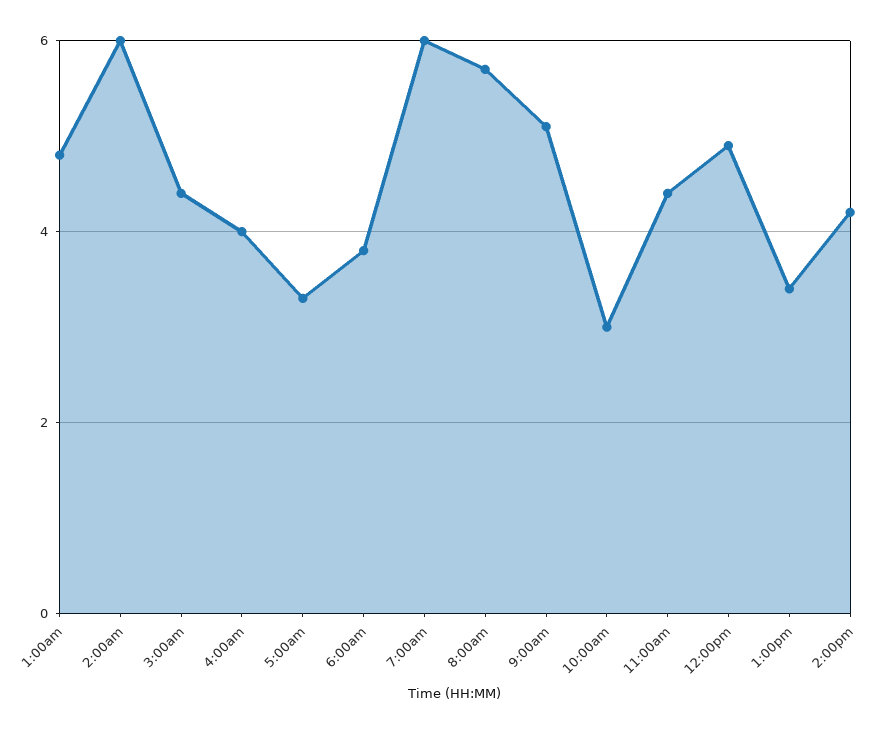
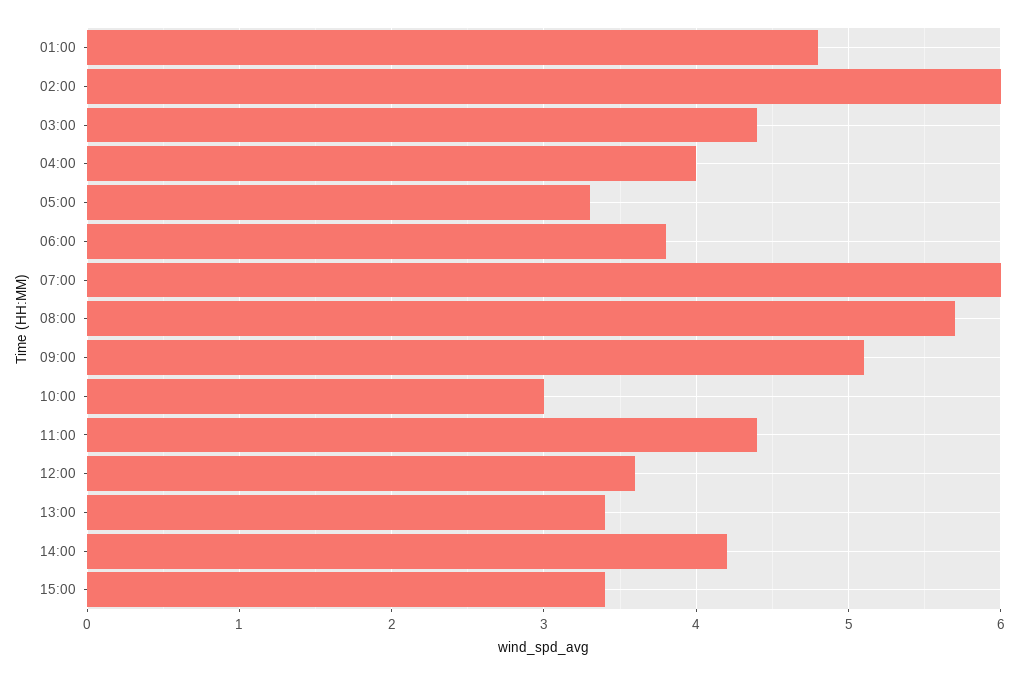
12:00pm: 5 -> 3.6
15:00: none -> 3.4

